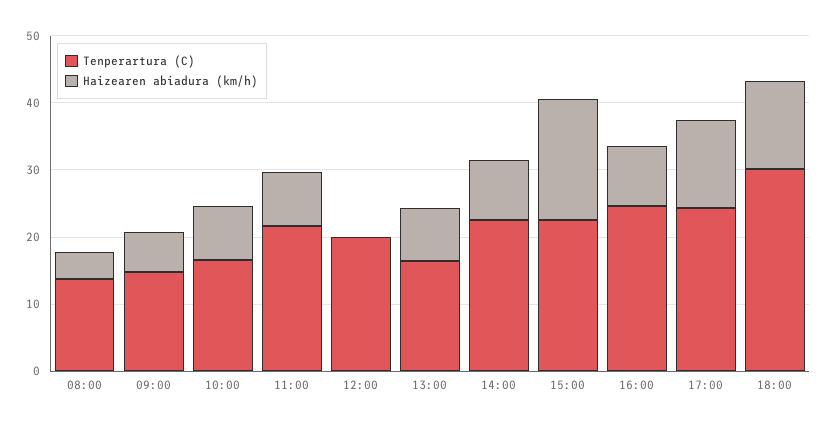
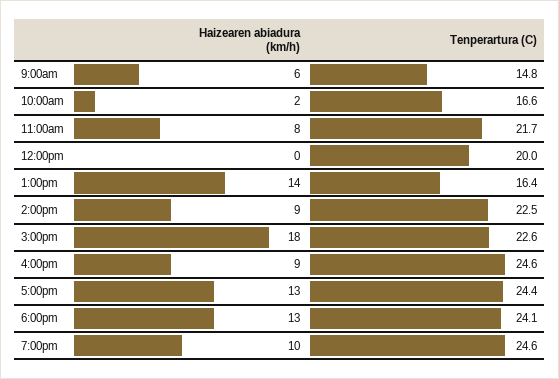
Tenperartura (C), 08:00: 14 -> none
Haizearen abiadura (km/h), 08:00: 4 -> none
Haizearen abiadura (km/h), 10:00: 8 -> 2
Haizearen abiadura (km/h), 13:00: 8 -> 14
Tenperartura (C), 18:00: 30 -> 24.1
Haizearen abiadura (km/h), 7:00pm: none -> 10
Tenperartura (C), 7:00pm: none -> 24.6

